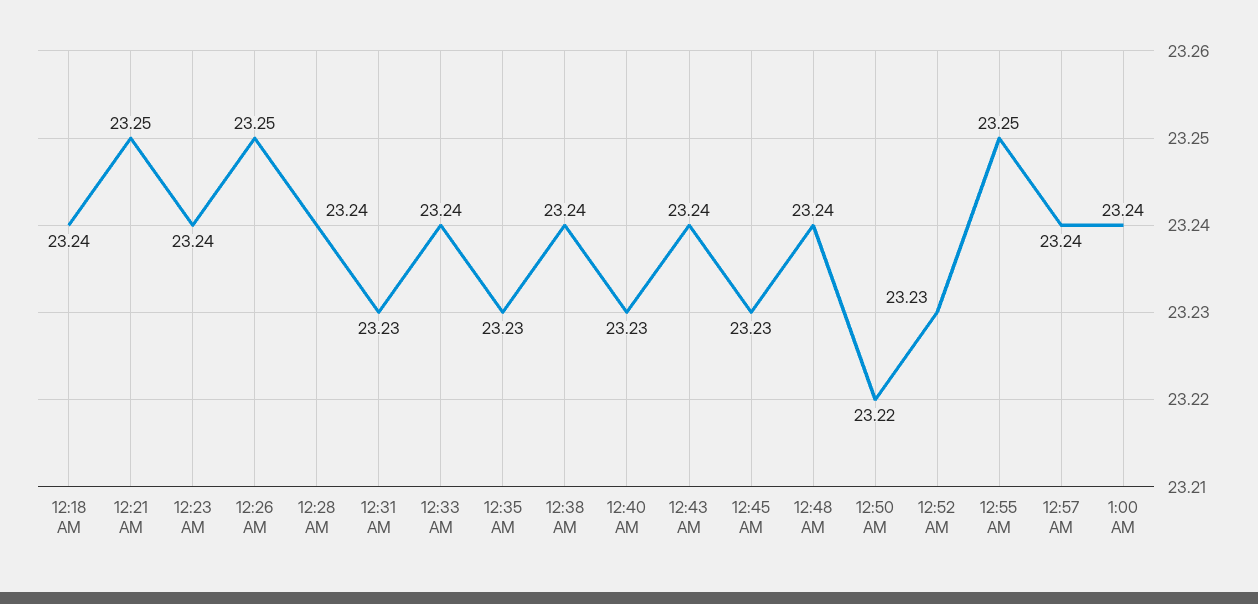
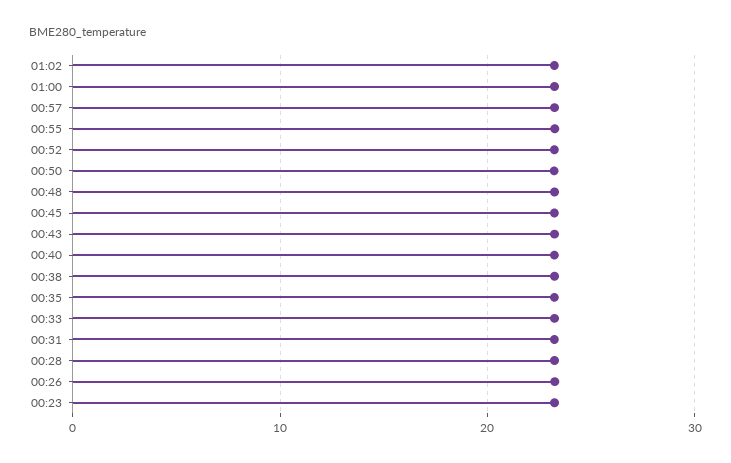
12:18 AM: 23.24 -> none
12:21 AM: 23.25 -> none
01:02: none -> 23

